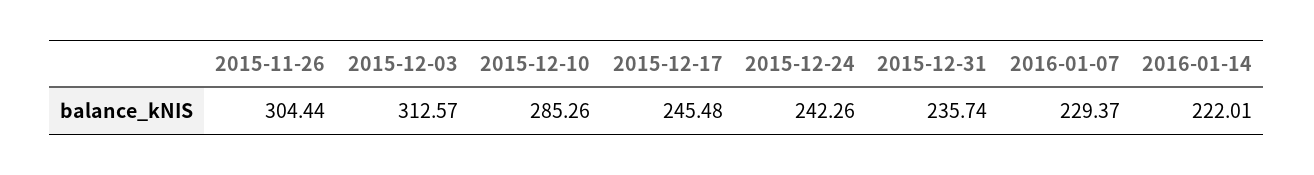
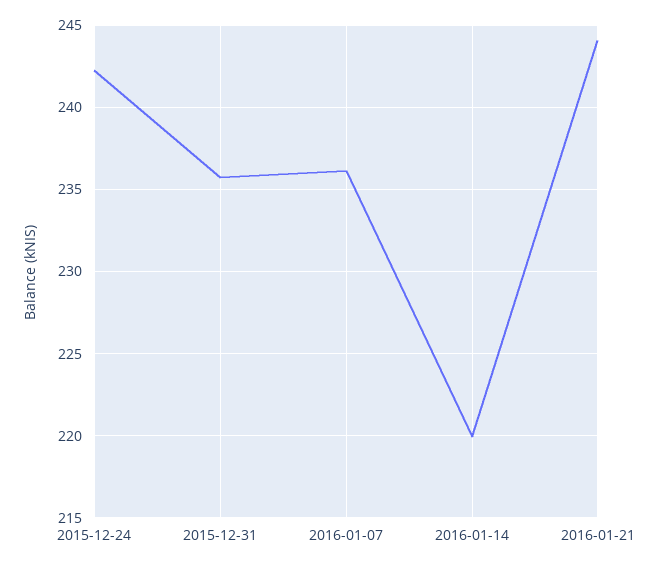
2015-11-26: 304.44 -> none
2015-12-03: 312.57 -> none
2015-12-10: 285.26 -> none
2015-12-17: 245.48 -> none
2016-01-07: 229.37 -> 236
2016-01-14: 222.01 -> 220
2016-01-21: none -> 244

